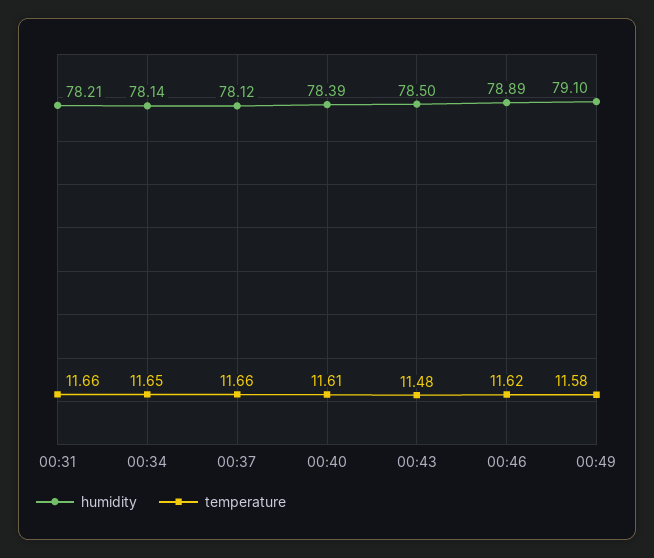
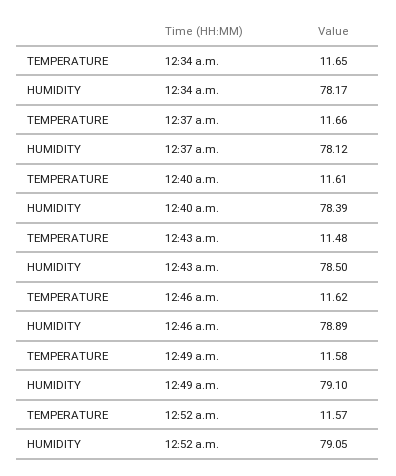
humidity, 00:31: 78.21 -> none
temperature, 00:31: 11.66 -> none
humidity, 00:34: 78.14 -> 78.17
temperature, 12:52 a.m.: none -> 11.57
humidity, 12:52 a.m.: none -> 79.05

